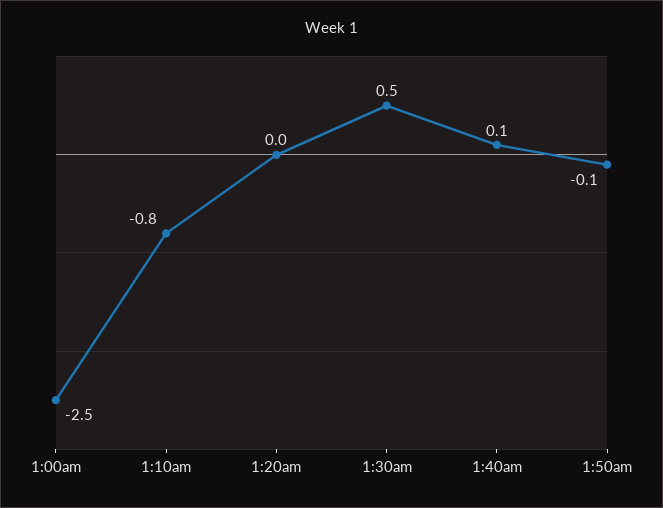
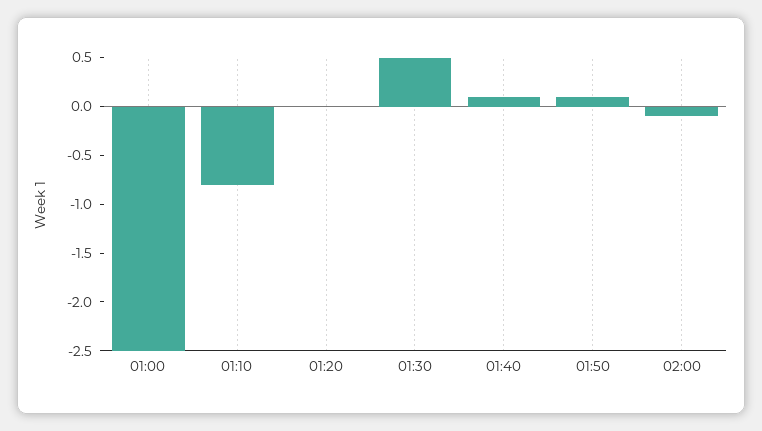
1:50am: -0.1 -> 0.1
02:00: none -> -0.1

